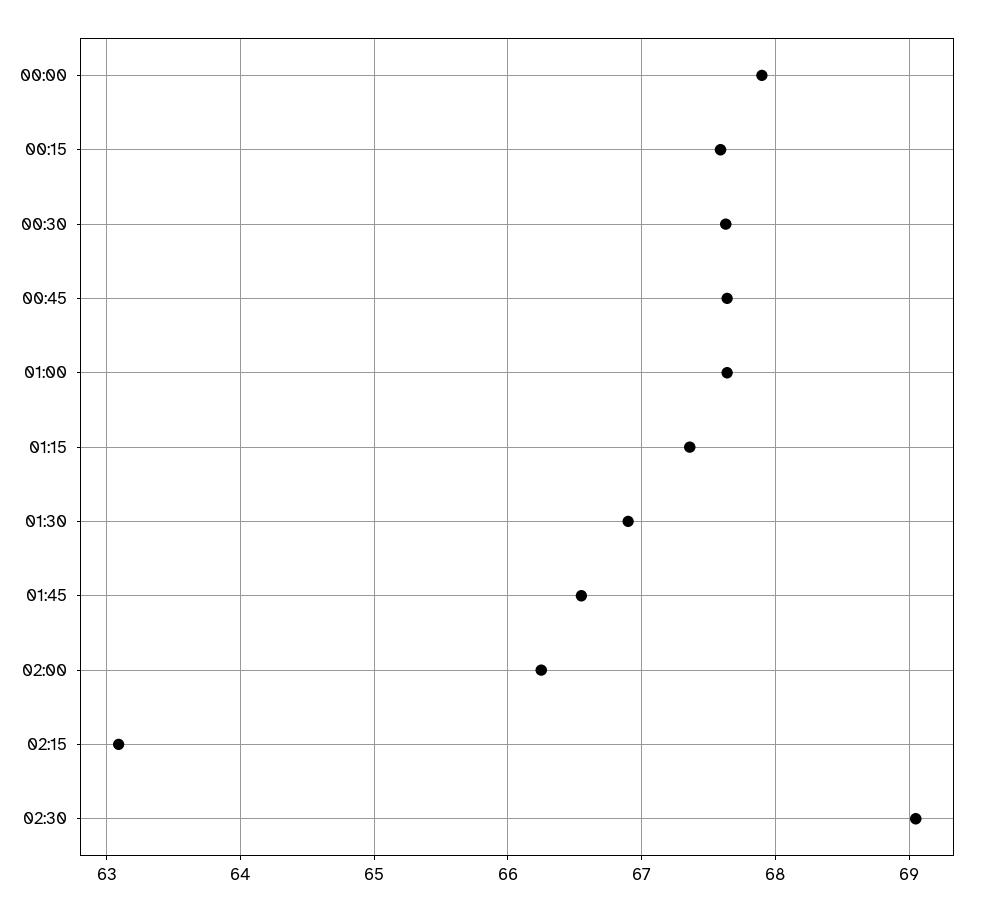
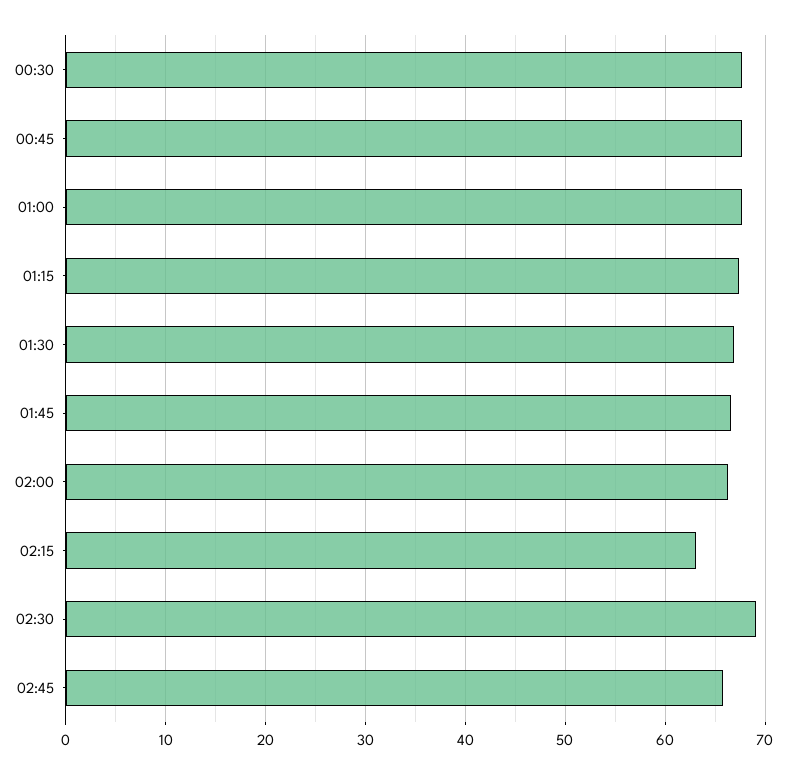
00:00: 67.9 -> none
00:15: 67.6 -> none
02:45: none -> 66

